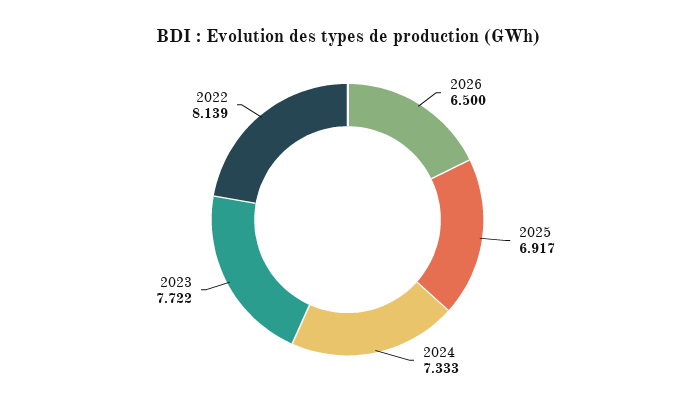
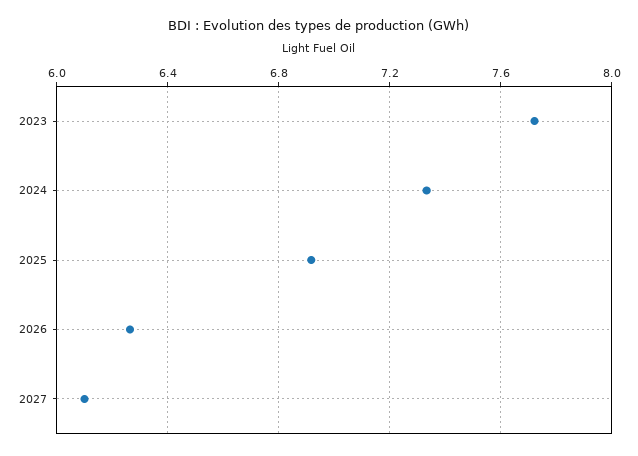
2026: 6.5 -> 6.25
2022: 8.139 -> none
2027: none -> 6.1

